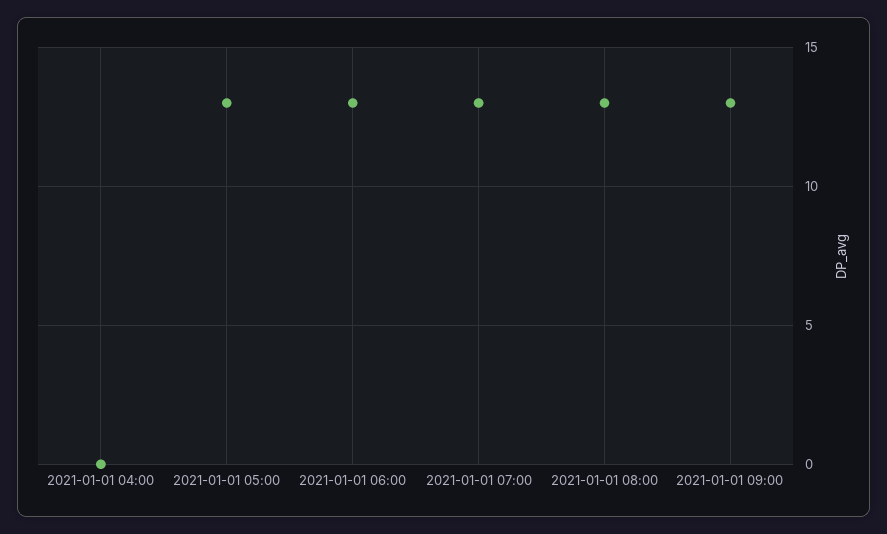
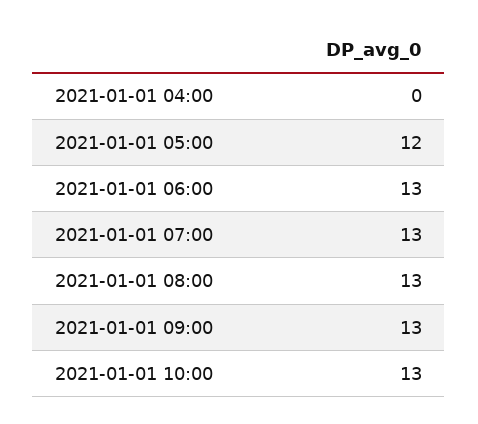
2021-01-01 05:00: 13 -> 12
2021-01-01 10:00: none -> 13

